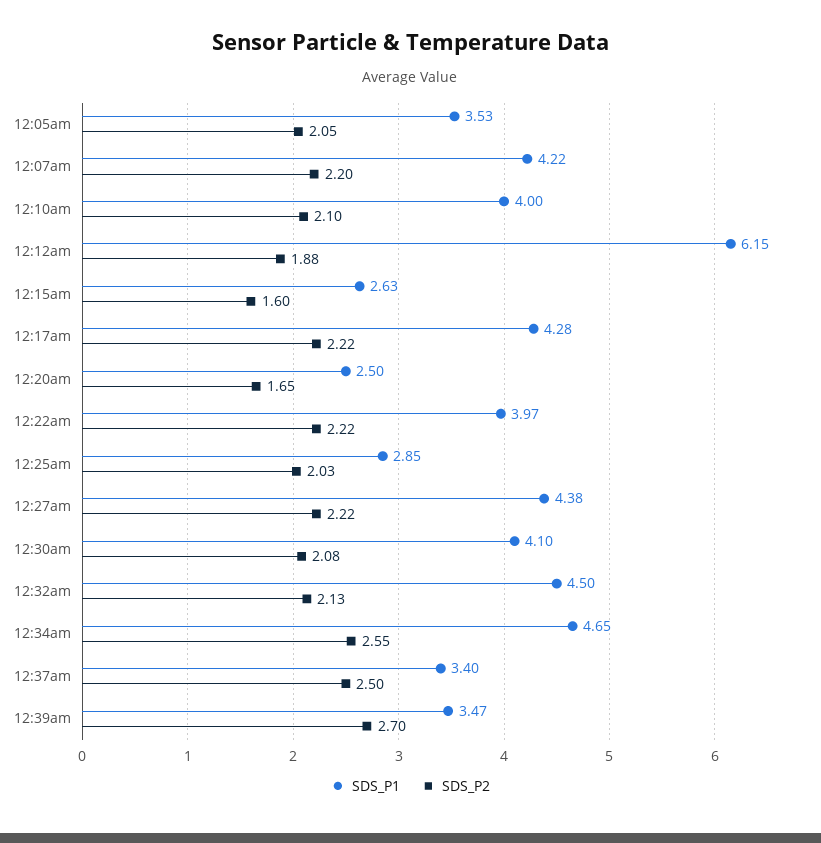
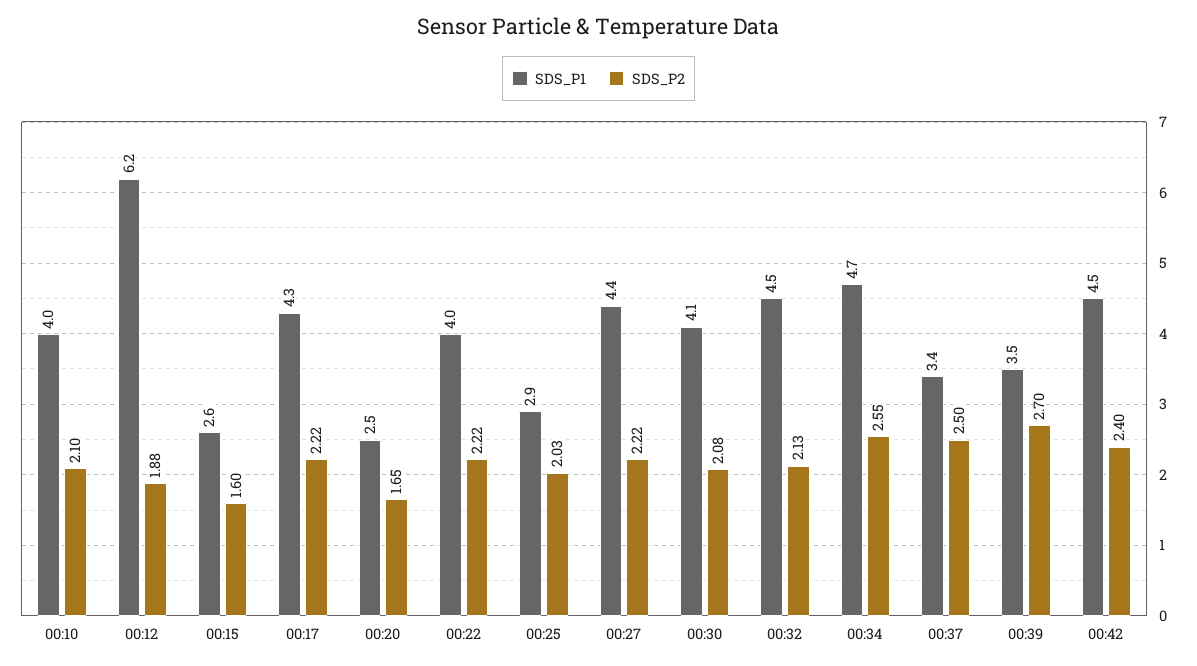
SDS_P1, 12:05am: 3.53 -> none
SDS_P2, 12:05am: 2.05 -> none
SDS_P1, 12:07am: 4.22 -> none
SDS_P2, 12:07am: 2.2 -> none
SDS_P1, 00:42: none -> 4.5
SDS_P2, 00:42: none -> 2.4

